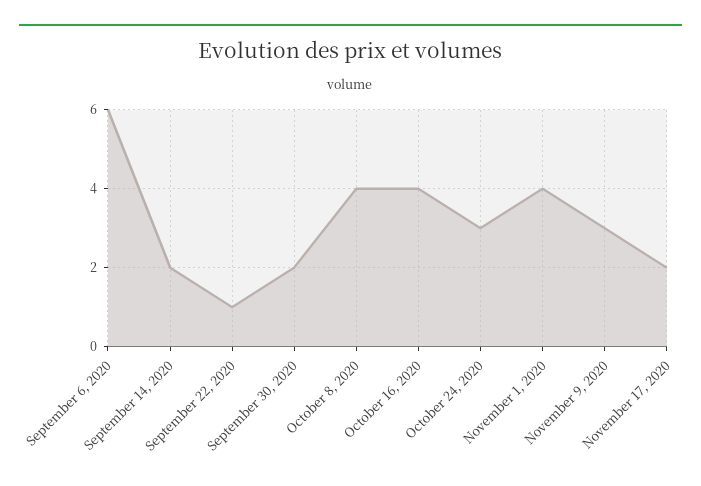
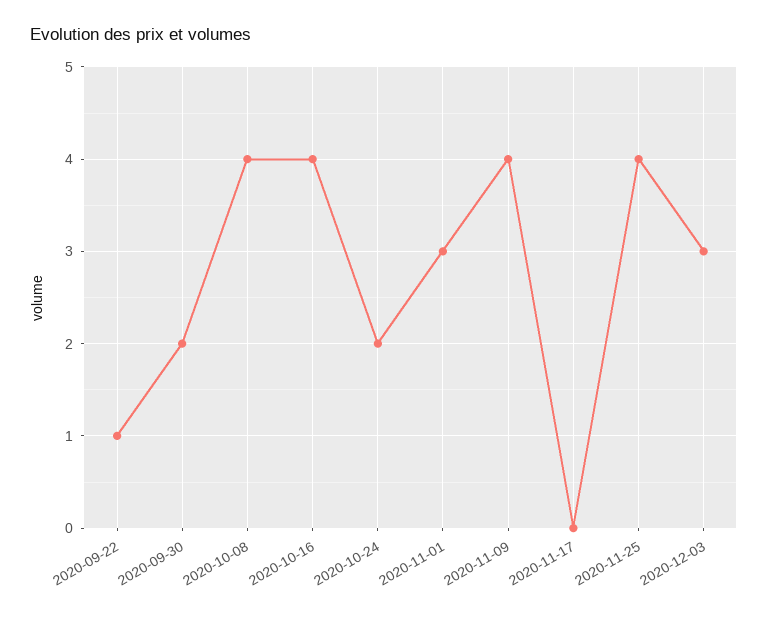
September 6, 2020: 6 -> none
September 14, 2020: 2 -> none
October 24, 2020: 3 -> 2
November 1, 2020: 4 -> 3
November 9, 2020: 3 -> 4
November 17, 2020: 2 -> 0
2020-11-25: none -> 4
2020-12-03: none -> 3

